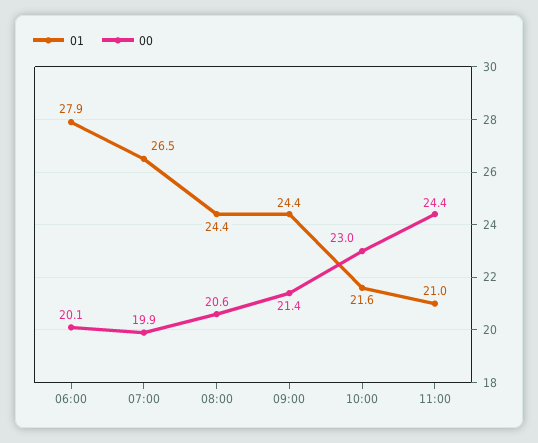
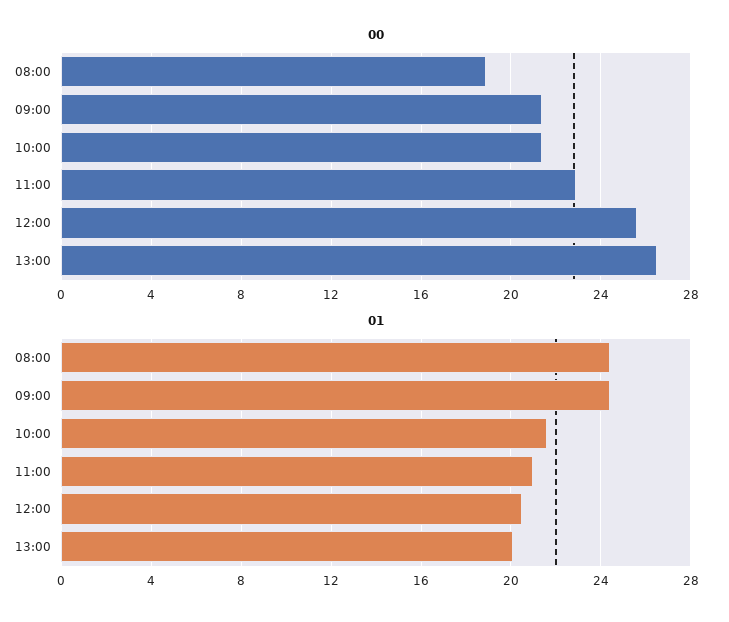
01, 06:00: 27.9 -> none
00, 06:00: 20.1 -> none
01, 07:00: 26.5 -> none
00, 07:00: 19.9 -> none
00, 08:00: 20.6 -> 19
00, 10:00: 23 -> 21.5
00, 11:00: 24.4 -> 23
00, 12:00: none -> 25.5
00, 13:00: none -> 26.5
01, 12:00: none -> 20.5
01, 13:00: none -> 20

